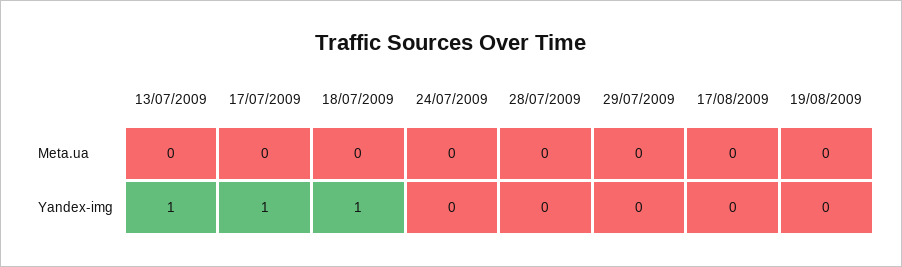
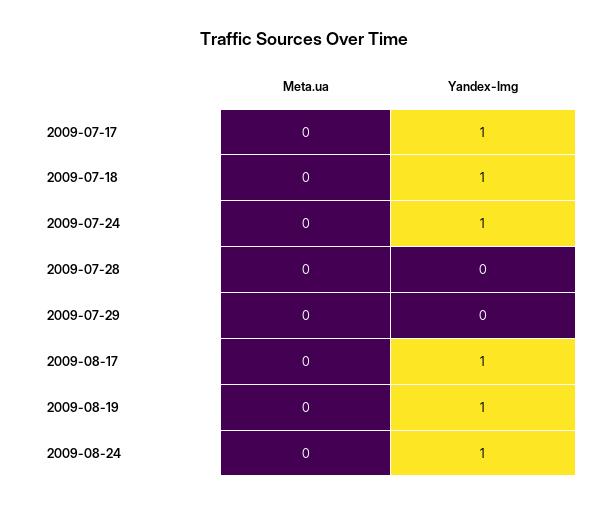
13/07/2009, Meta.ua: 0 -> none
13/07/2009, Yandex-img: 1 -> none
24/07/2009, Yandex-img: 0 -> 1
17/08/2009, Yandex-img: 0 -> 1
19/08/2009, Yandex-img: 0 -> 1
2009-08-24, Meta.ua: none -> 0
2009-08-24, Yandex-img: none -> 1

